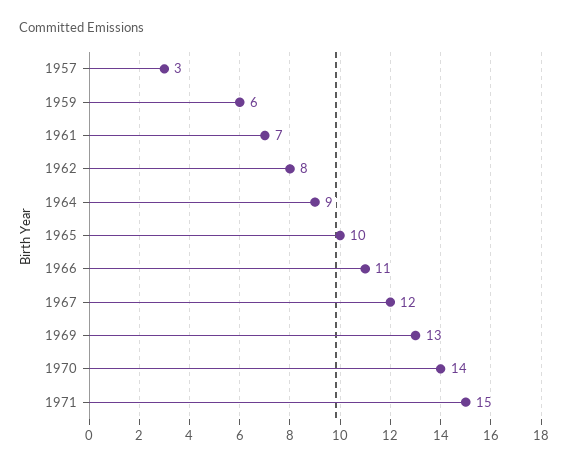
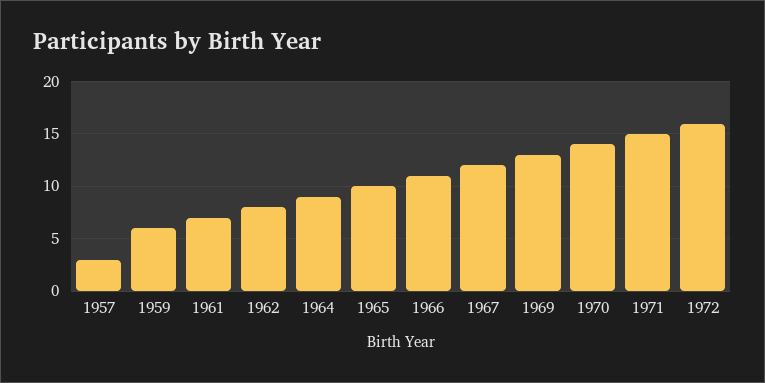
1972: none -> 16

